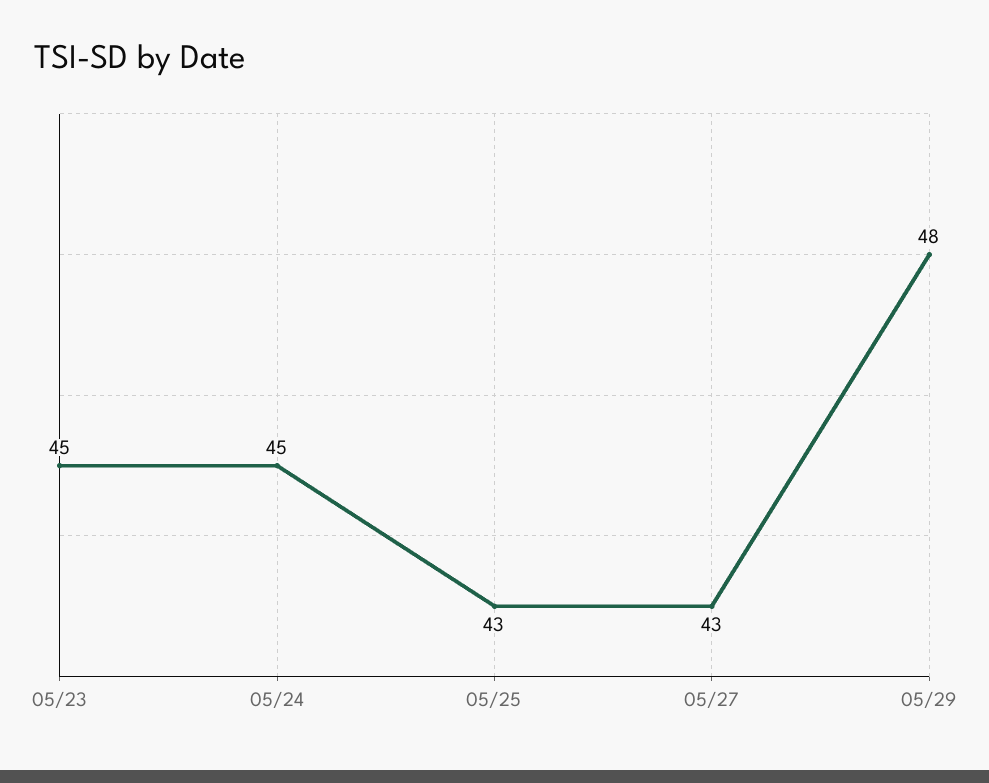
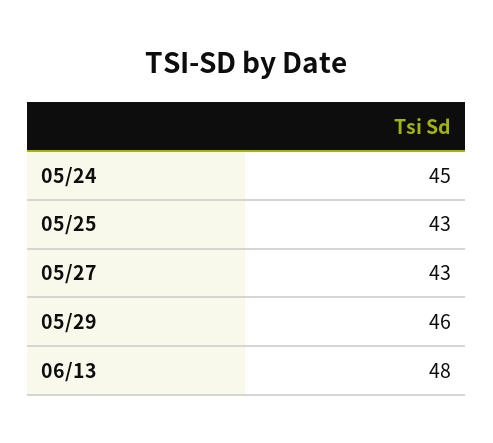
05/23: 45 -> none
05/29: 48 -> 46
06/13: none -> 48

